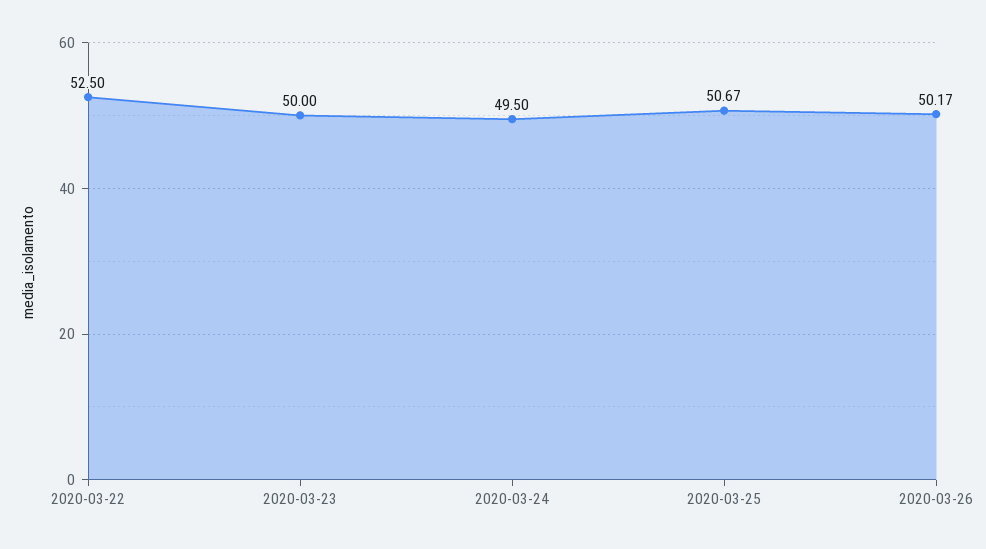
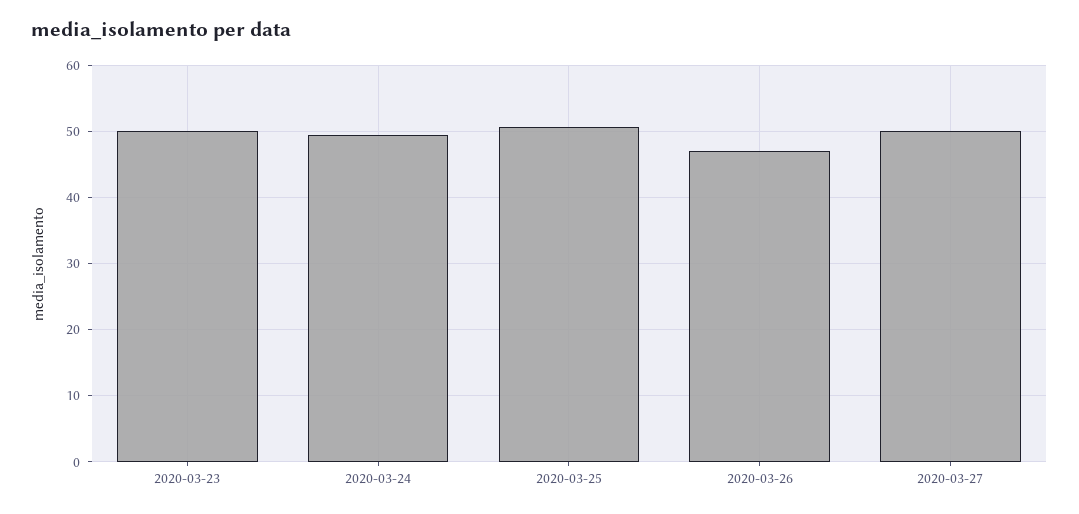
2020-03-22: 52.5 -> none
2020-03-26: 50.17 -> 47
2020-03-27: none -> 50

